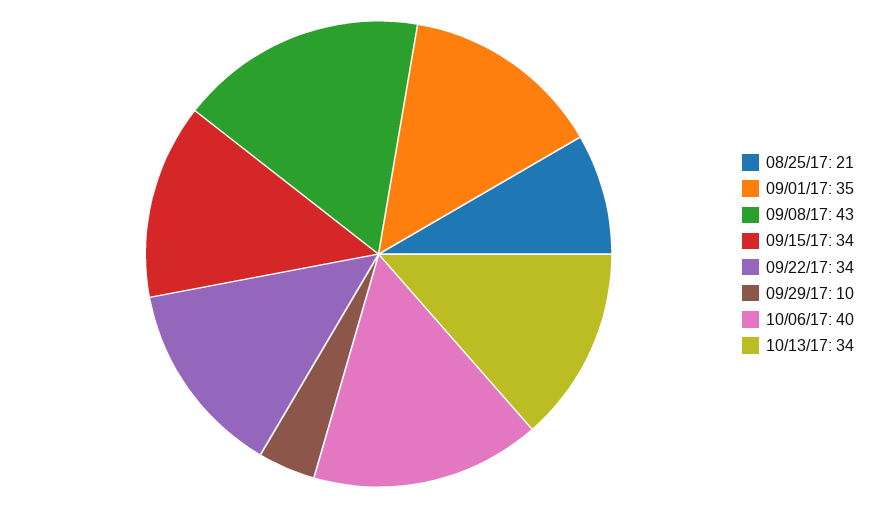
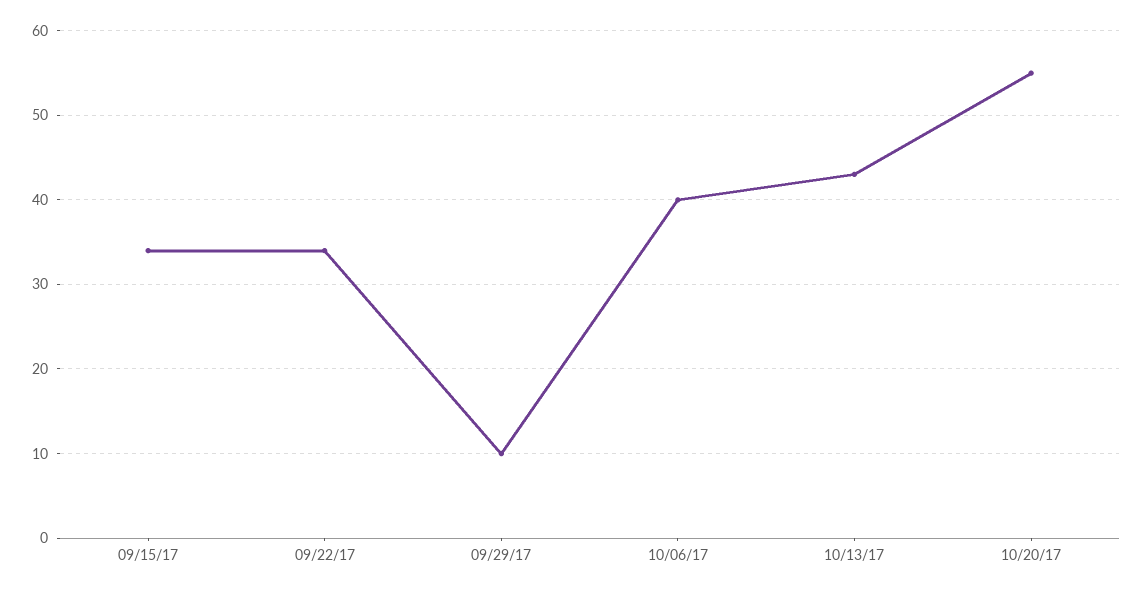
08/25/17: 21 -> none
09/01/17: 35 -> none
09/08/17: 43 -> none
10/13/17: 34 -> 43
10/20/17: none -> 55

